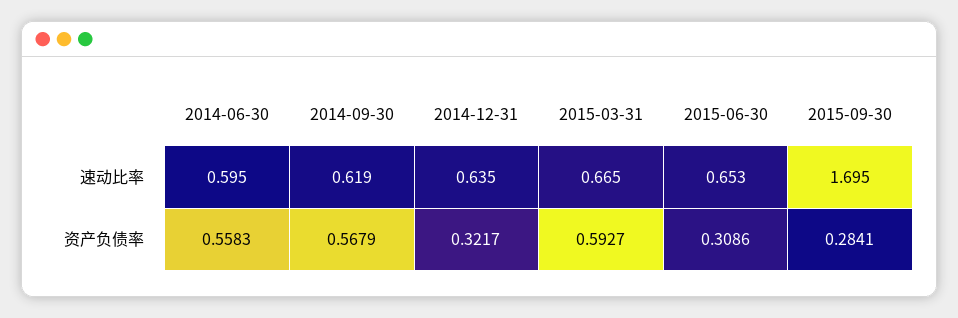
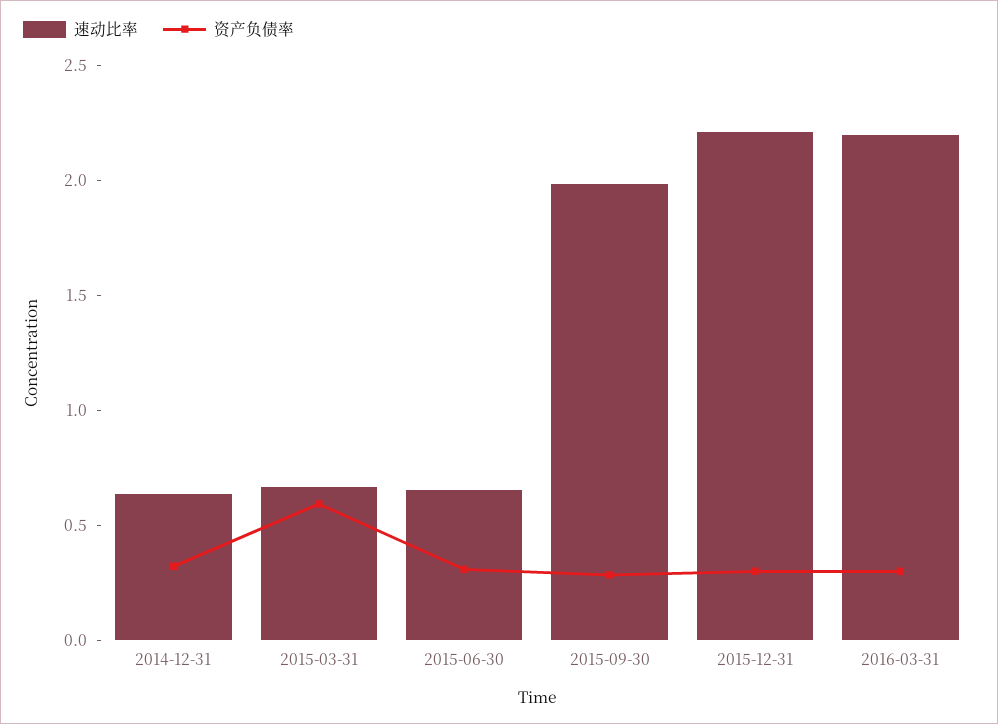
速动比率, 2014-06-30: 0.595 -> none
速动比率, 2014-09-30: 0.619 -> none
速动比率, 2015-09-30: 1.695 -> 2
资产负债率, 2014-06-30: 0.5583 -> none
资产负债率, 2014-09-30: 0.5679 -> none
速动比率, 2015-12-31: none -> 2.2
资产负债率, 2015-12-31: none -> 0.3
速动比率, 2016-03-31: none -> 2.2
资产负债率, 2016-03-31: none -> 0.3

